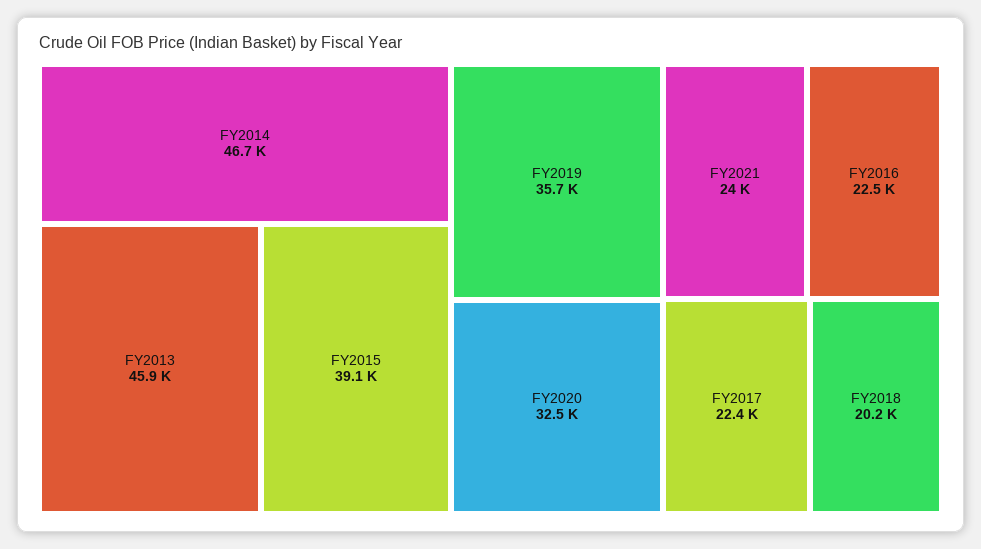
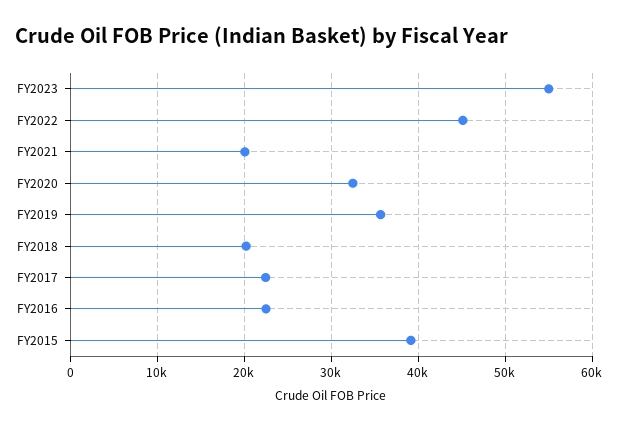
FY2014: 46700 -> none
FY2013: 45900 -> none
FY2021: 24000 -> 20000
FY2023: none -> 55000
FY2022: none -> 45000

